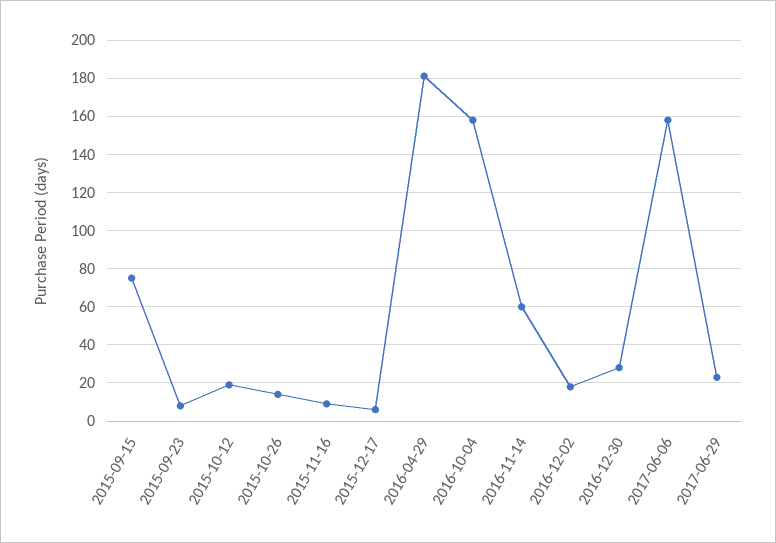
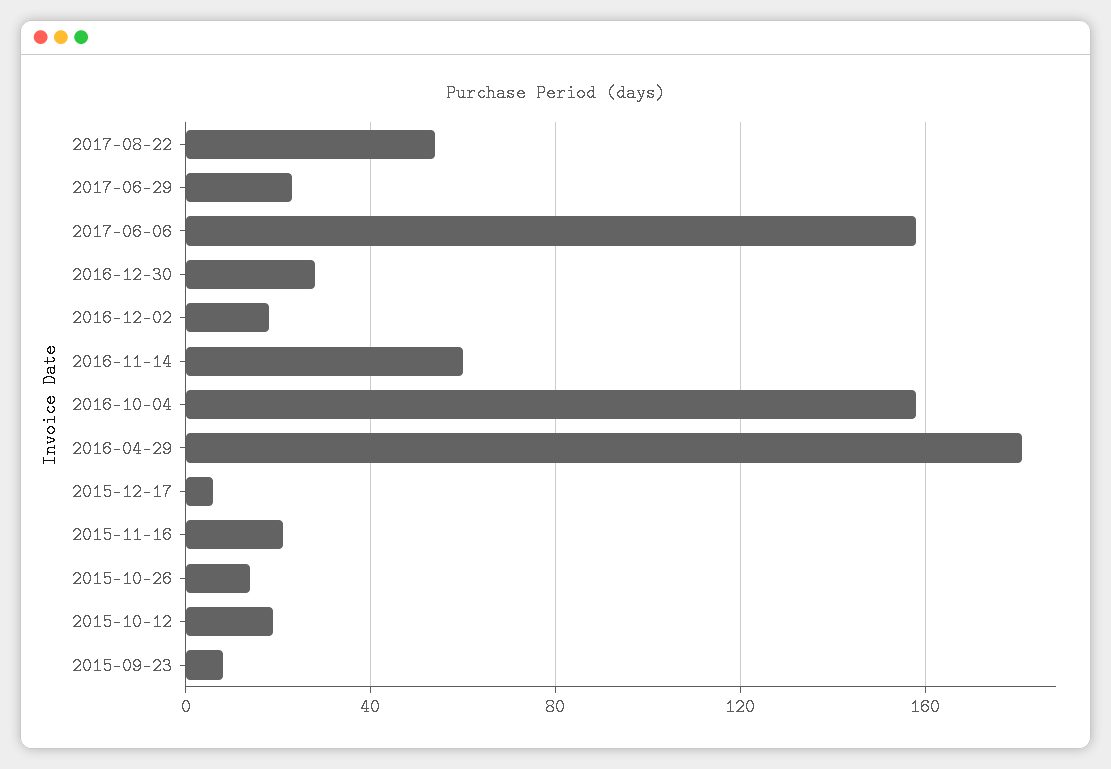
2015-09-15: 75 -> none
2015-11-16: 10 -> 20
2017-08-22: none -> 55

